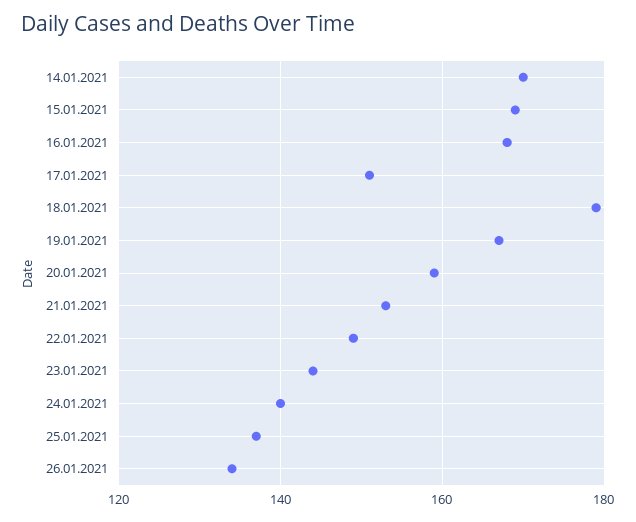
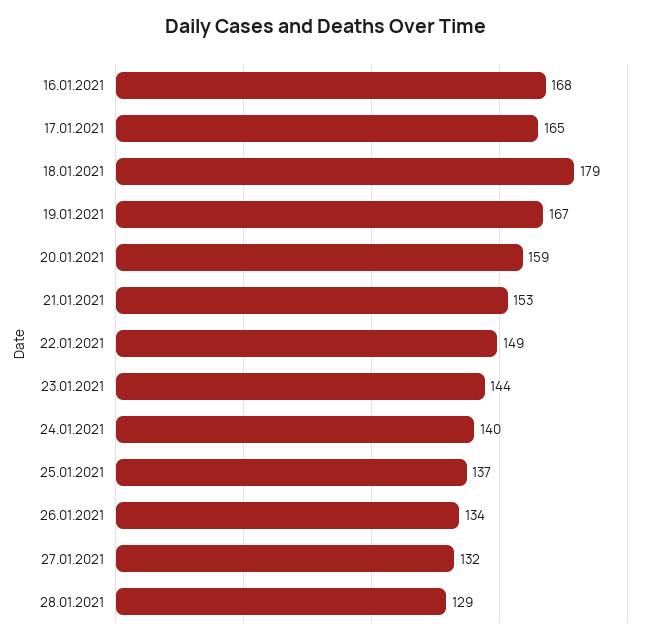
14.01.2021: 170 -> none
15.01.2021: 170 -> none
17.01.2021: 150 -> 165
27.01.2021: none -> 132
28.01.2021: none -> 129

